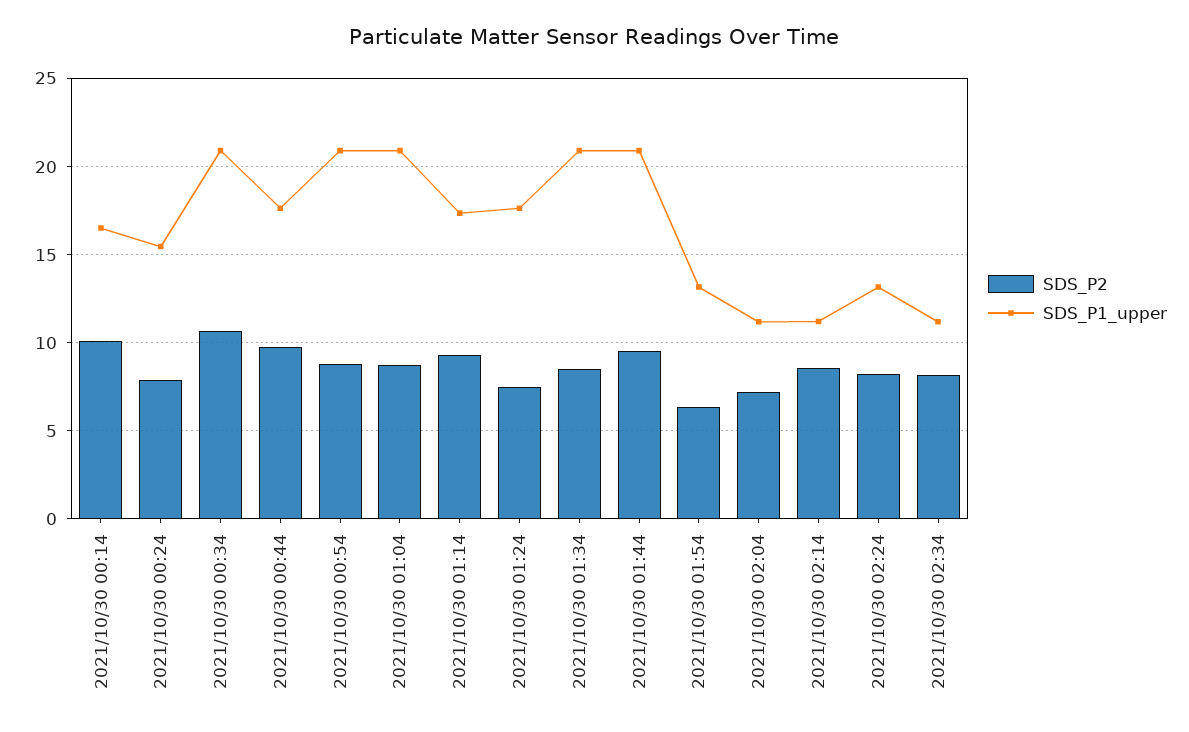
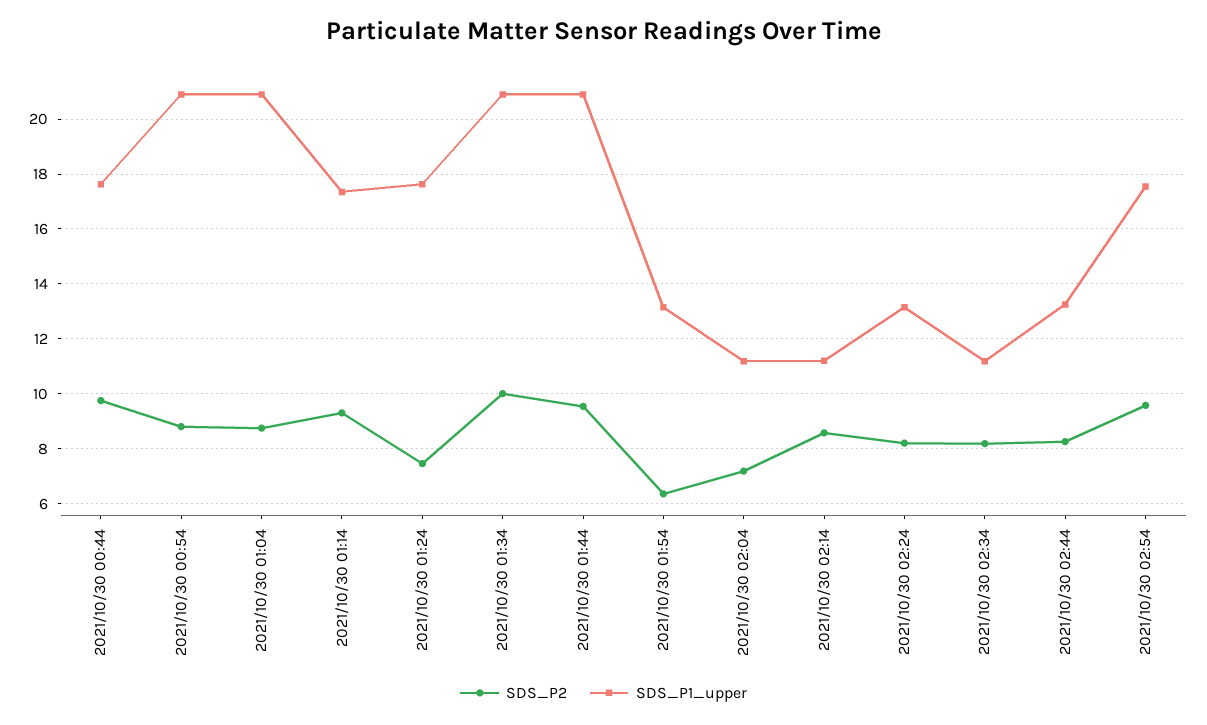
SDS_P2, 2021/10/30 00:14: 10 -> none
SDS_P1_upper, 2021/10/30 00:14: 16.5 -> none
SDS_P2, 2021/10/30 00:24: 8 -> none
SDS_P1_upper, 2021/10/30 00:24: 15.5 -> none
SDS_P2, 2021/10/30 00:34: 10.5 -> none
SDS_P1_upper, 2021/10/30 00:34: 21 -> none
SDS_P2, 2021/10/30 01:34: 8.5 -> 10
SDS_P2, 2021/10/30 02:44: none -> 8.25
SDS_P1_upper, 2021/10/30 02:44: none -> 13.25
SDS_P2, 2021/10/30 02:54: none -> 9.5
SDS_P1_upper, 2021/10/30 02:54: none -> 17.5

